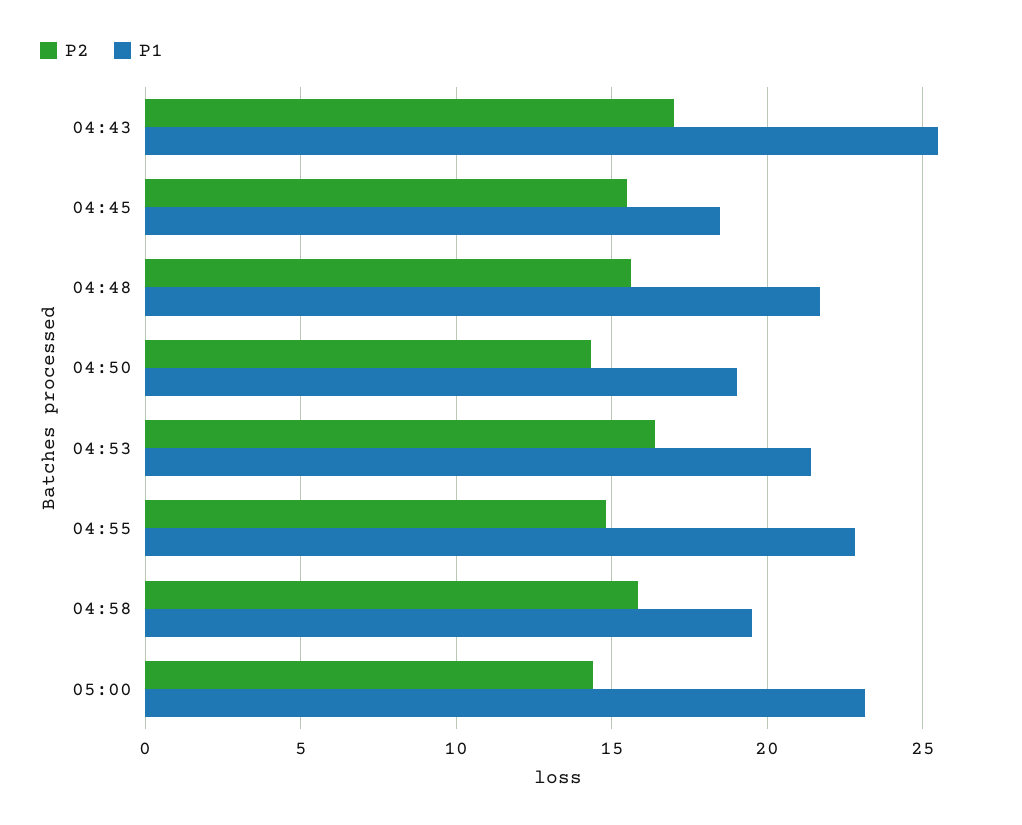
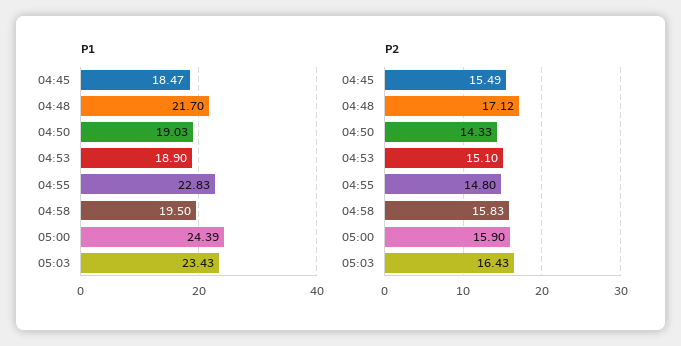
P2, 04:43: 17 -> none
P1, 04:43: 25.5 -> none
P2, 04:48: 15.5 -> 17.12
P2, 04:53: 16.5 -> 15.1
P1, 04:53: 21.5 -> 18.9
P2, 05:00: 14.5 -> 15.9
P1, 05:00: 23 -> 24.39
P1, 05:03: none -> 23.43
P2, 05:03: none -> 16.43

